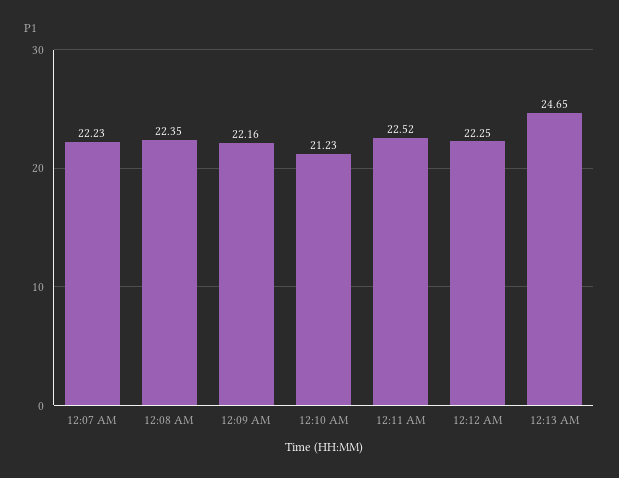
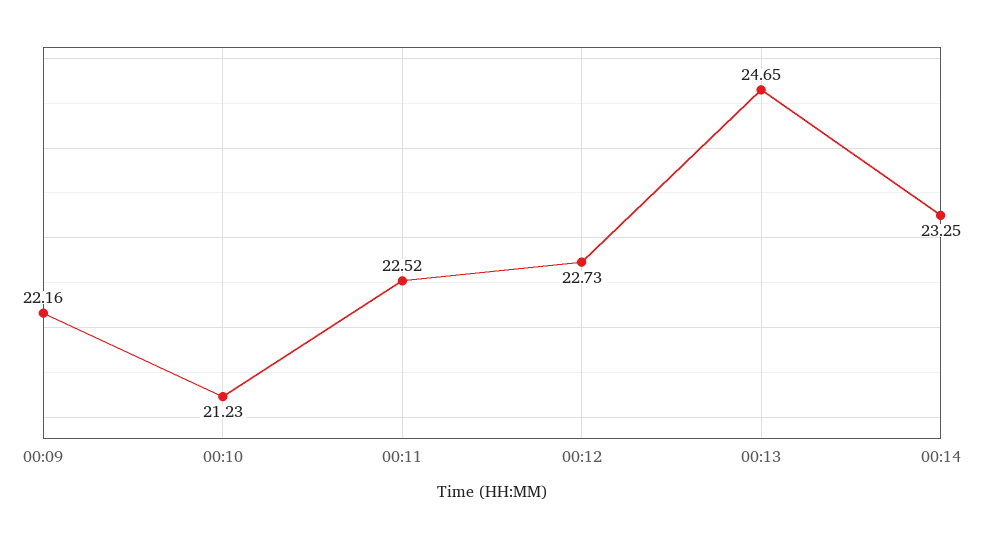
12:07 AM: 22.23 -> none
12:08 AM: 22.35 -> none
12:12 AM: 22.25 -> 22.73
00:14: none -> 23.25

